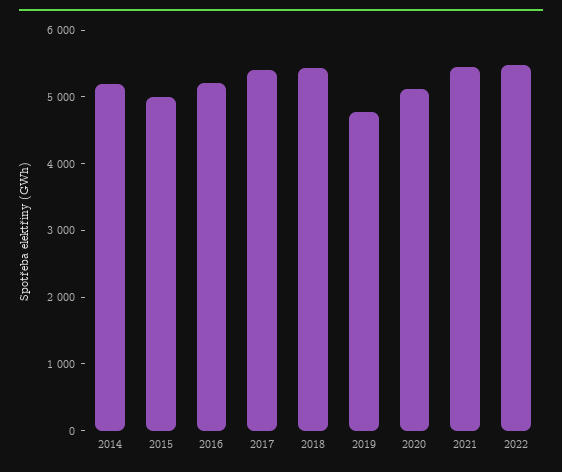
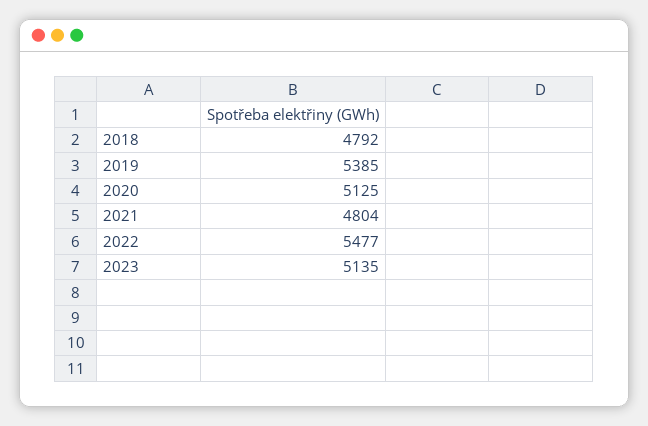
2014: 5200 -> none
2015: 5000 -> none
2016: 5200 -> none
2017: 5400 -> none
2018: 5400 -> 4792
2019: 4800 -> 5385
2021: 5400 -> 4804
2023: none -> 5135

